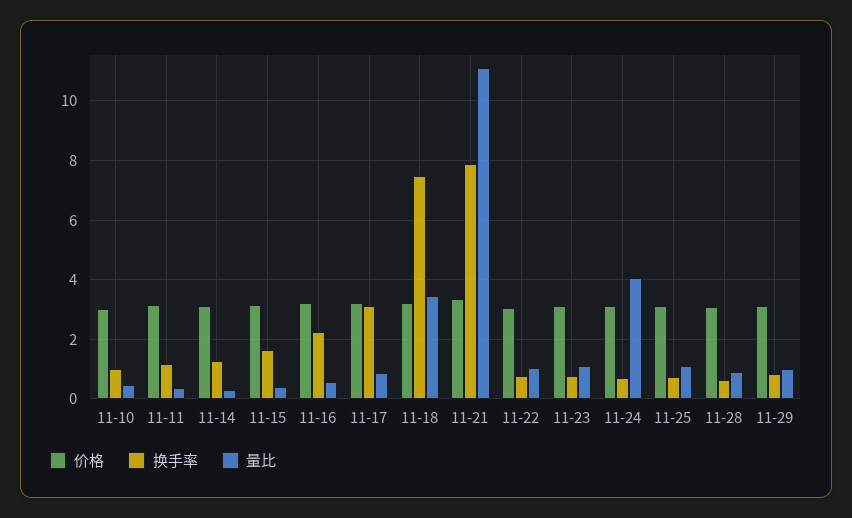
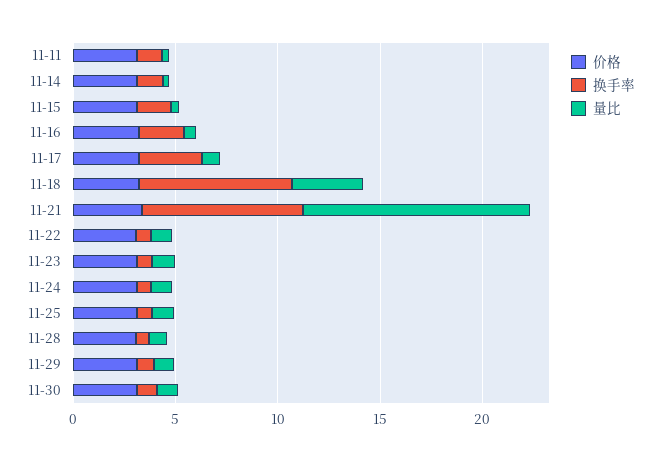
价格, 11-10: 3 -> none
换手率, 11-10: 1 -> none
量比, 11-10: 0.5 -> none
量比, 11-24: 4 -> 1
价格, 11-30: none -> 3
换手率, 11-30: none -> 1
量比, 11-30: none -> 1

